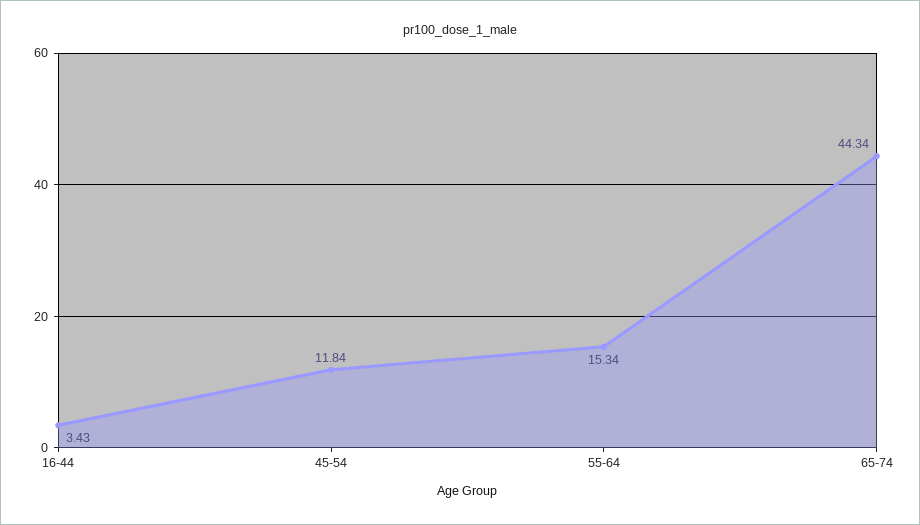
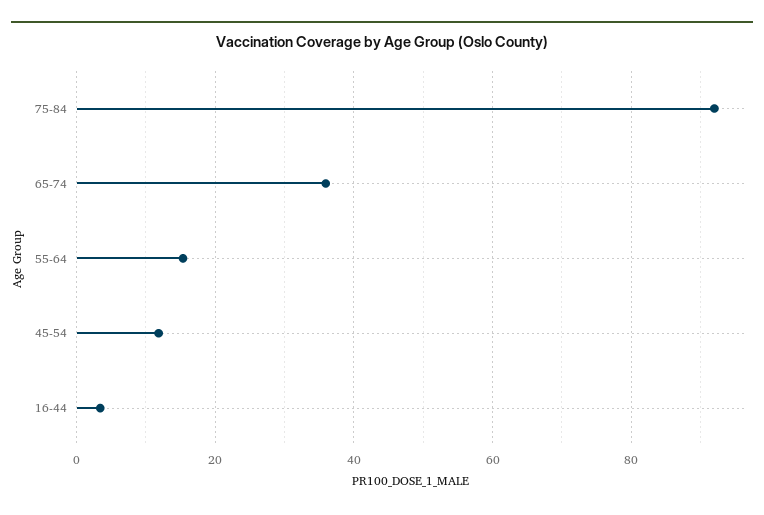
65-74: 44.34 -> 36
75-84: none -> 92

